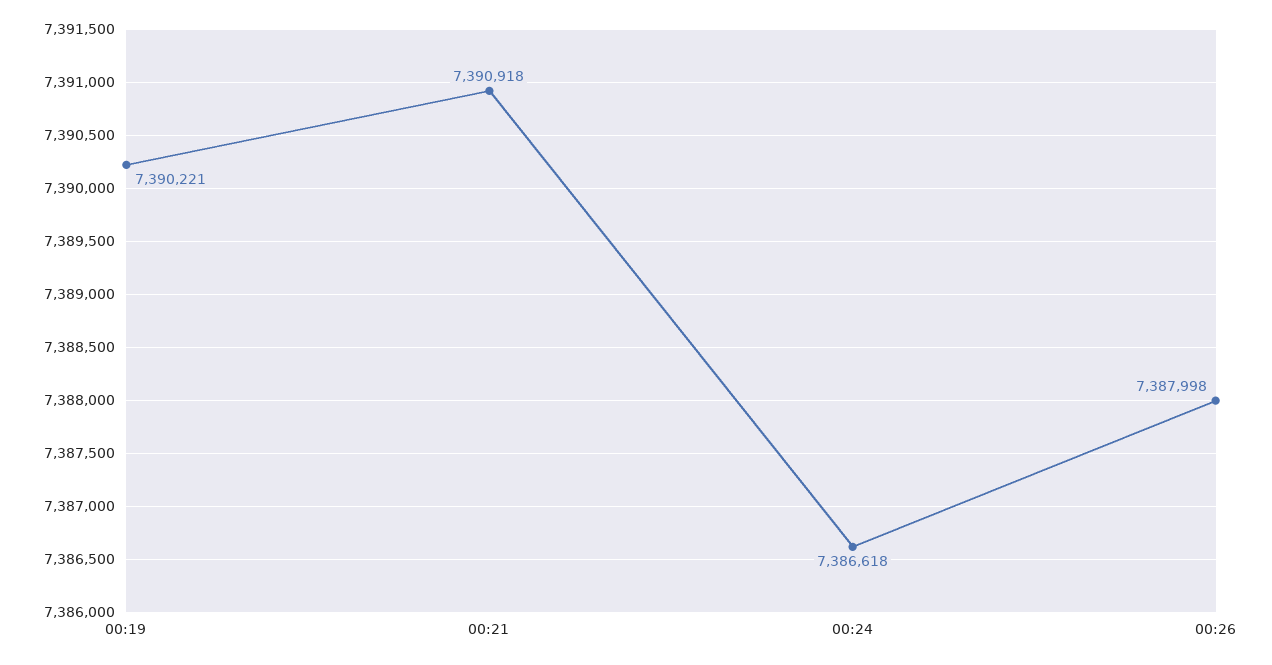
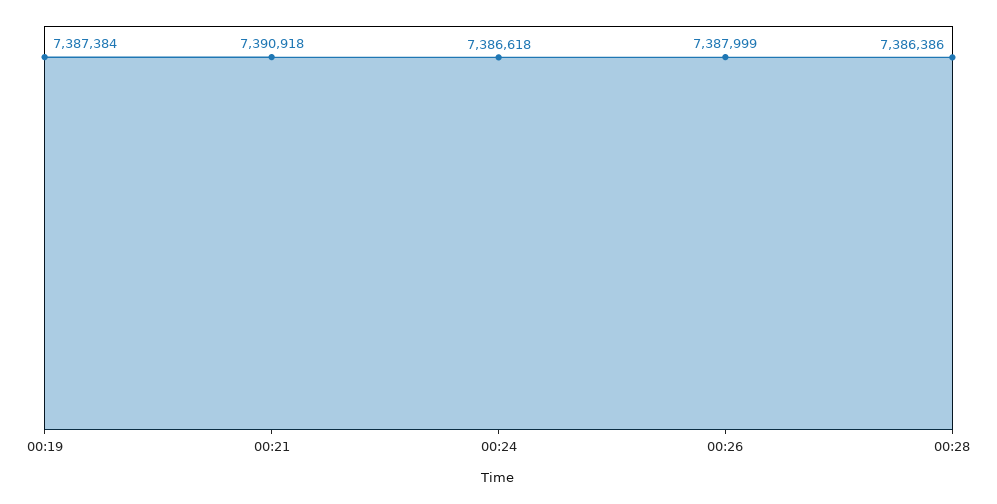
00:19: 7390221 -> 7387384
00:26: 7387998 -> 7387999
00:28: none -> 7386386

